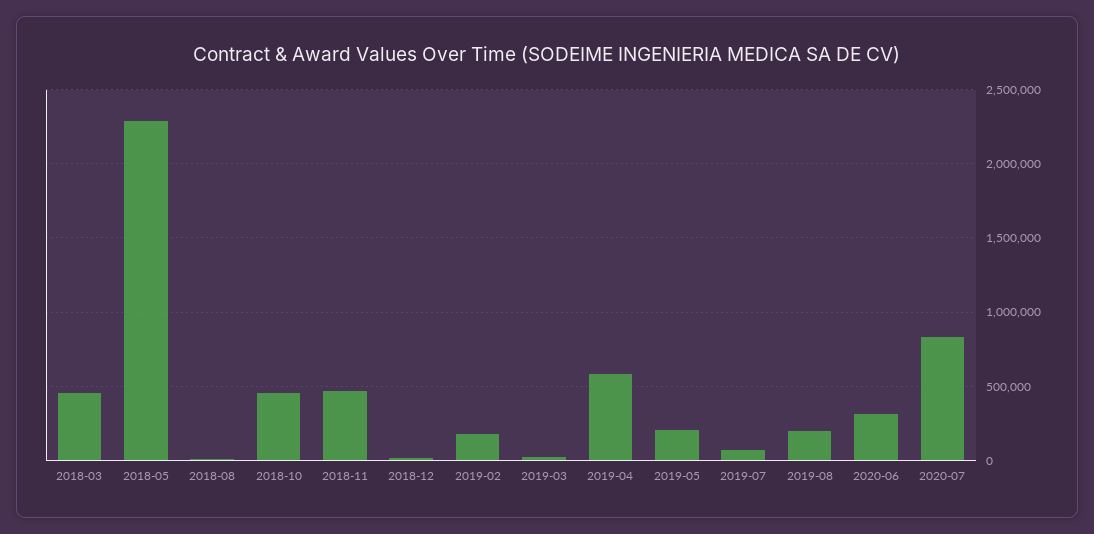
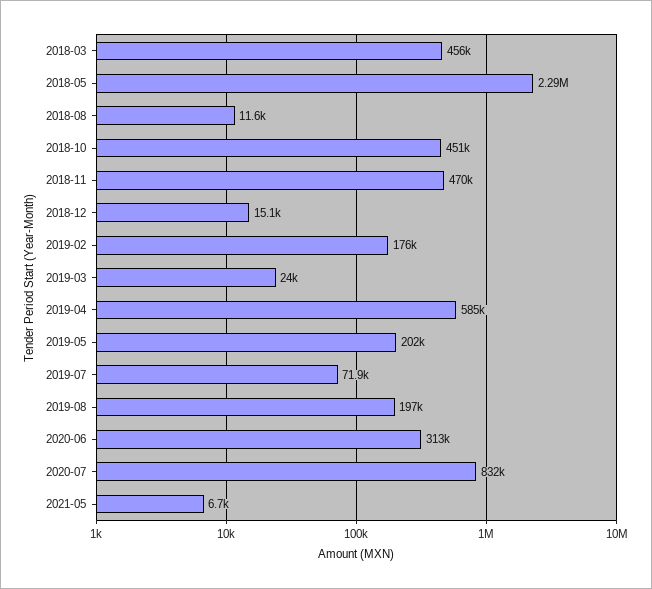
2021-05: none -> 6700

